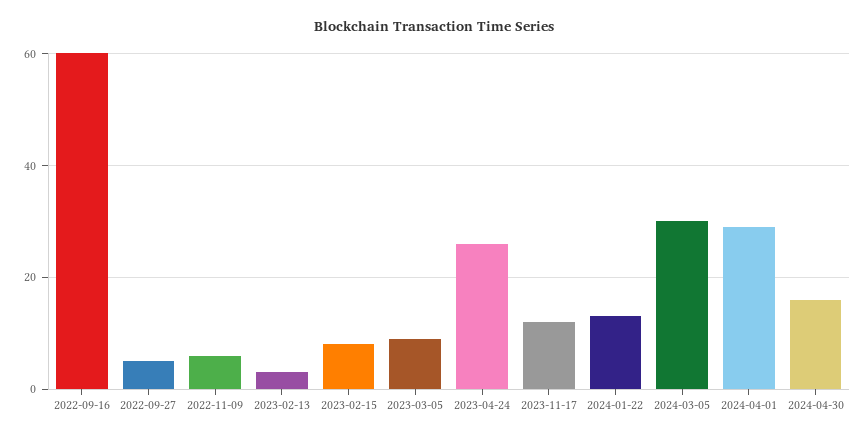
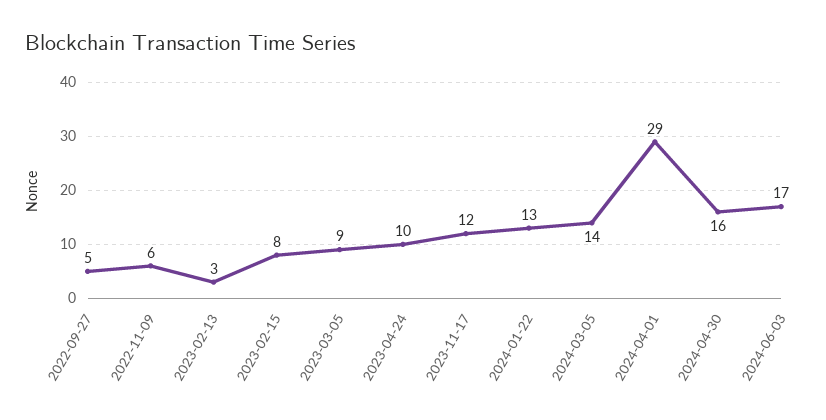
2022-09-16: 60 -> none
2023-04-24: 25 -> 10
2024-03-05: 30 -> 14
2024-06-03: none -> 17

